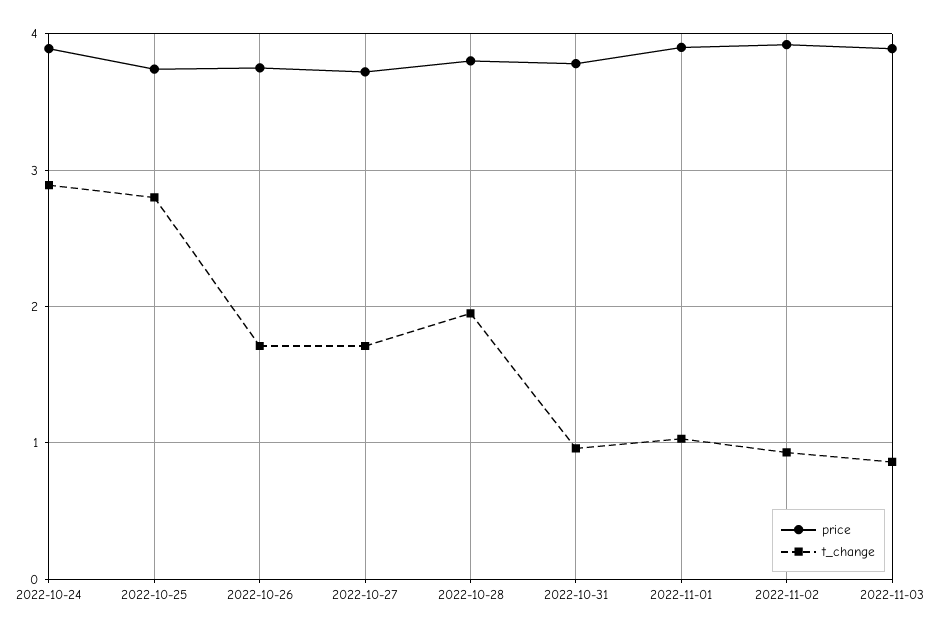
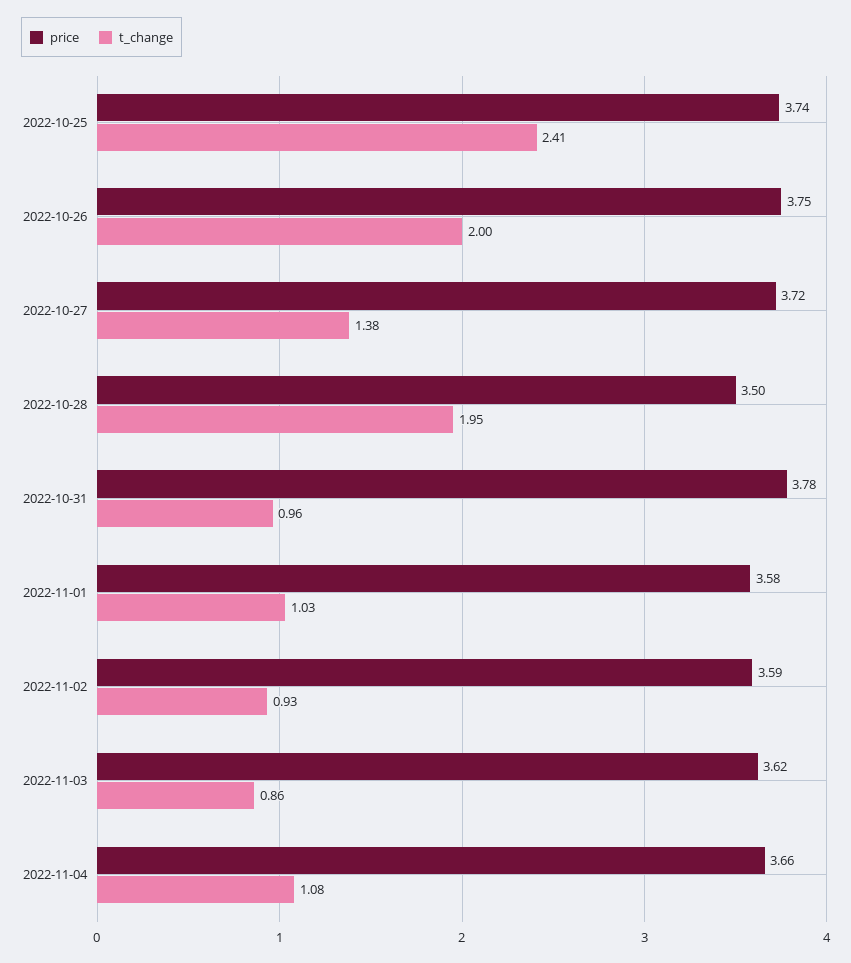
price, 2022-10-24: 3.9 -> none
t_change, 2022-10-24: 2.9 -> none
t_change, 2022-10-25: 2.8 -> 2.41
t_change, 2022-10-26: 1.7 -> 2
t_change, 2022-10-27: 1.7 -> 1.38
price, 2022-10-28: 3.8 -> 3.5
price, 2022-11-01: 3.9 -> 3.58
price, 2022-11-02: 3.9 -> 3.59
price, 2022-11-03: 3.9 -> 3.62
price, 2022-11-04: none -> 3.66
t_change, 2022-11-04: none -> 1.08

